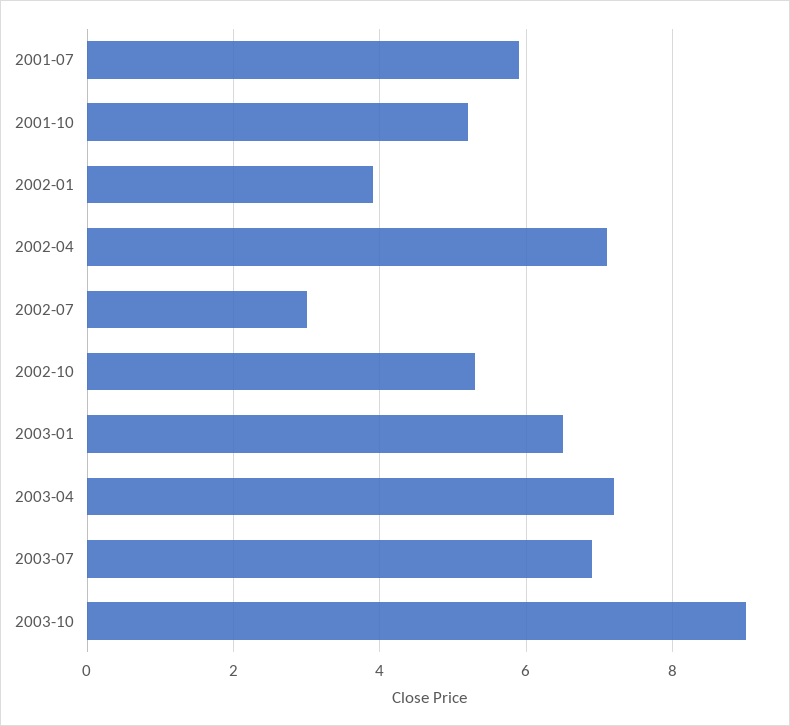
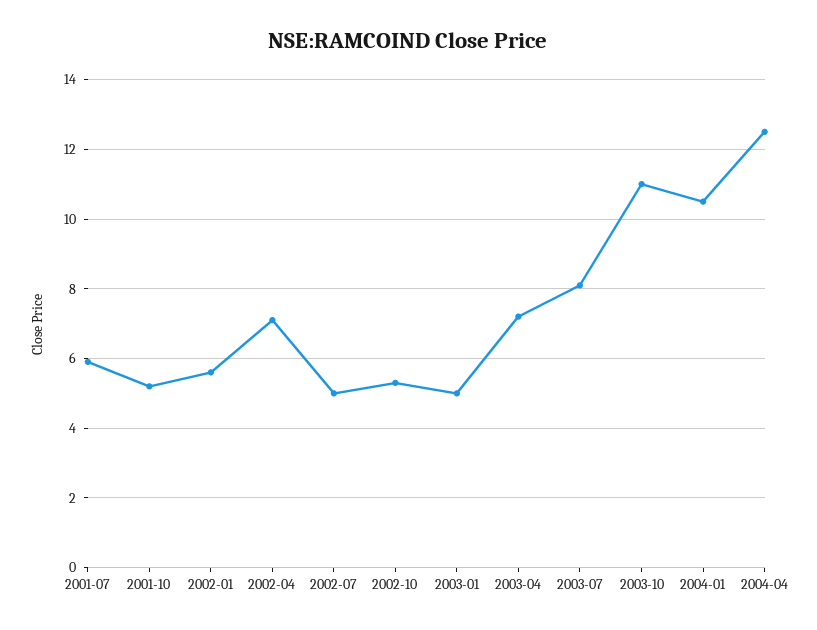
2002-01: 4 -> 5.5
2002-07: 3 -> 5
2003-01: 6.5 -> 5
2003-07: 7 -> 8
2003-10: 9 -> 11
2004-01: none -> 10.5
2004-04: none -> 12.5

